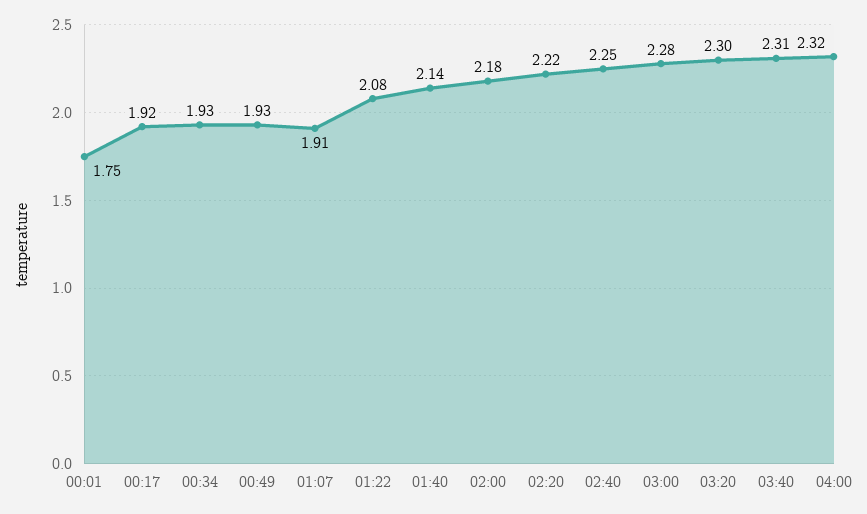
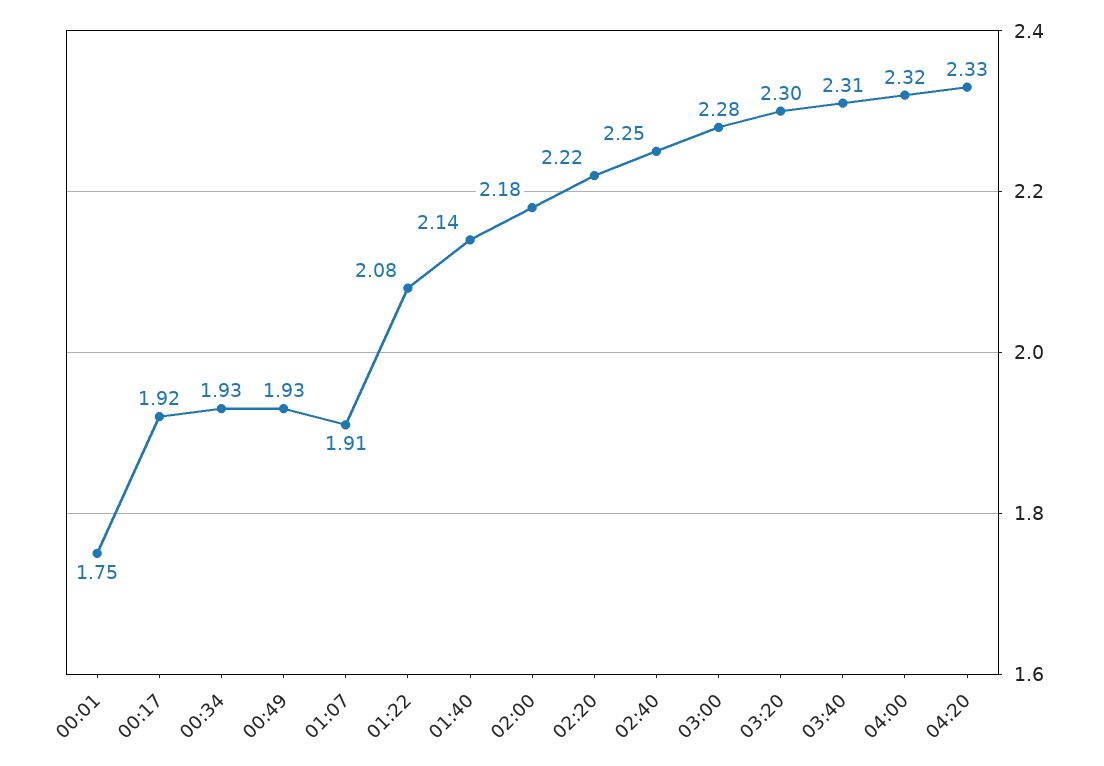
04:20: none -> 2.33

